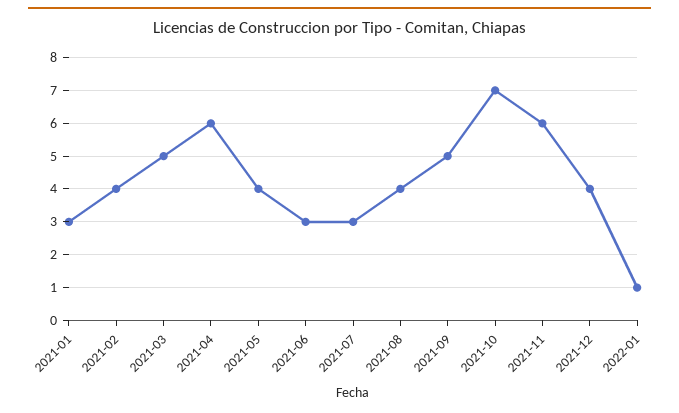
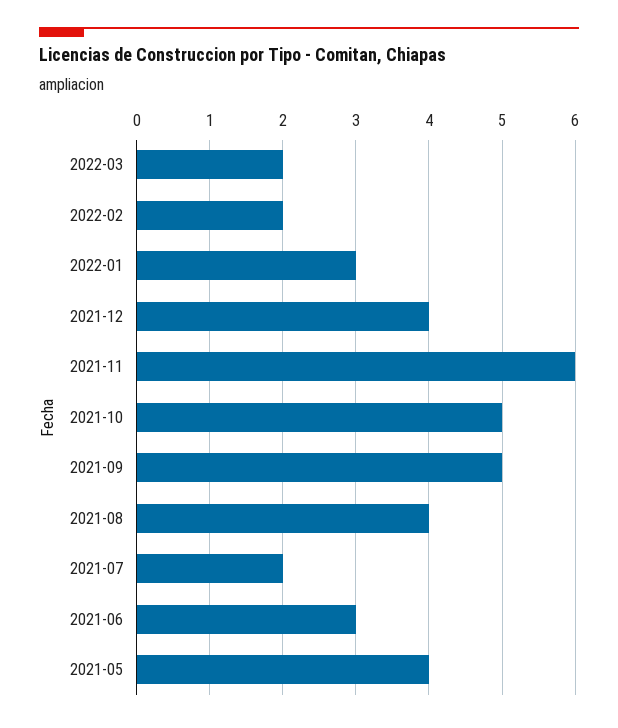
2021-01: 3 -> none
2021-02: 4 -> none
2021-03: 5 -> none
2021-04: 6 -> none
2021-07: 3 -> 2
2021-10: 7 -> 5
2022-01: 1 -> 3
2022-03: none -> 2
2022-02: none -> 2

